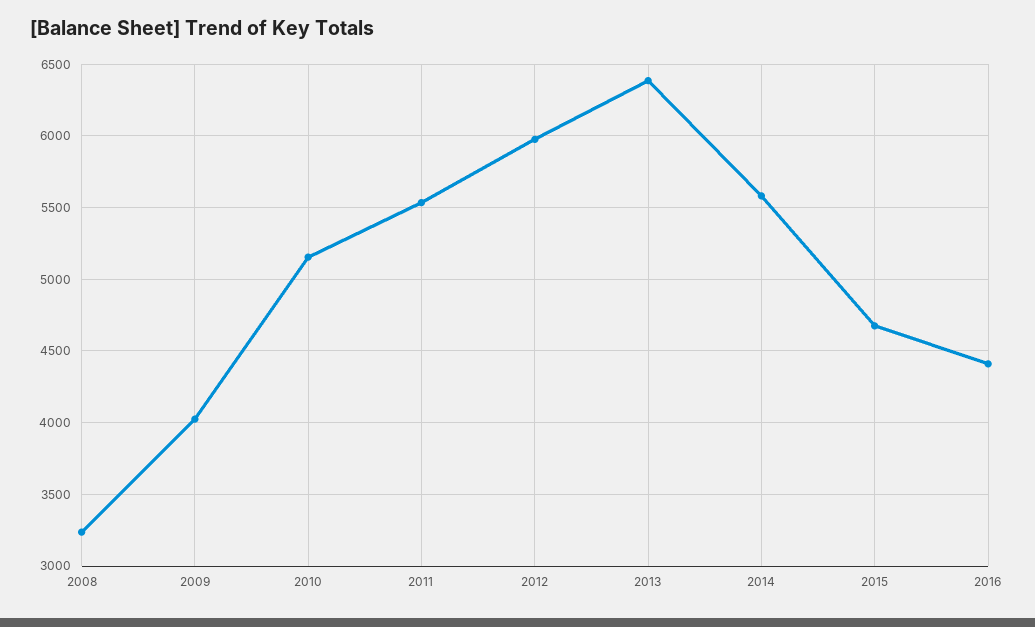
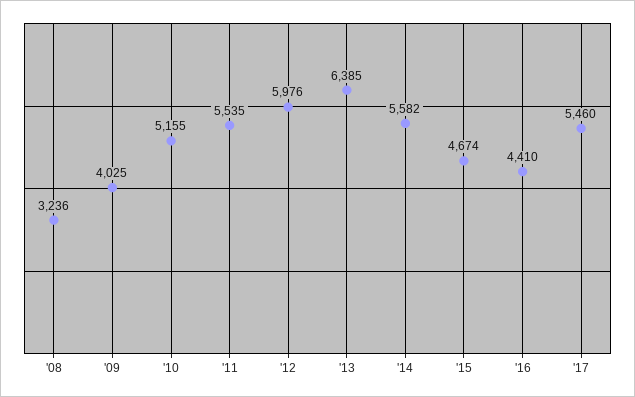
'17: none -> 5460

